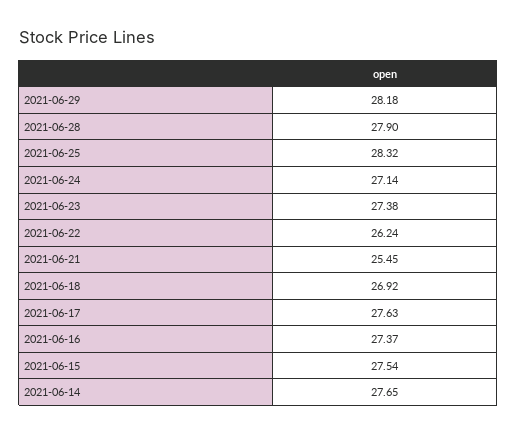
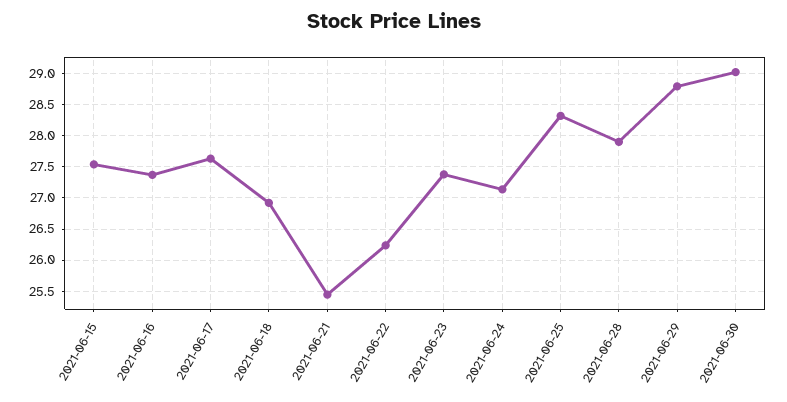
2021-06-29: 28.18 -> 28.8
2021-06-14: 27.65 -> none
2021-06-30: none -> 29

